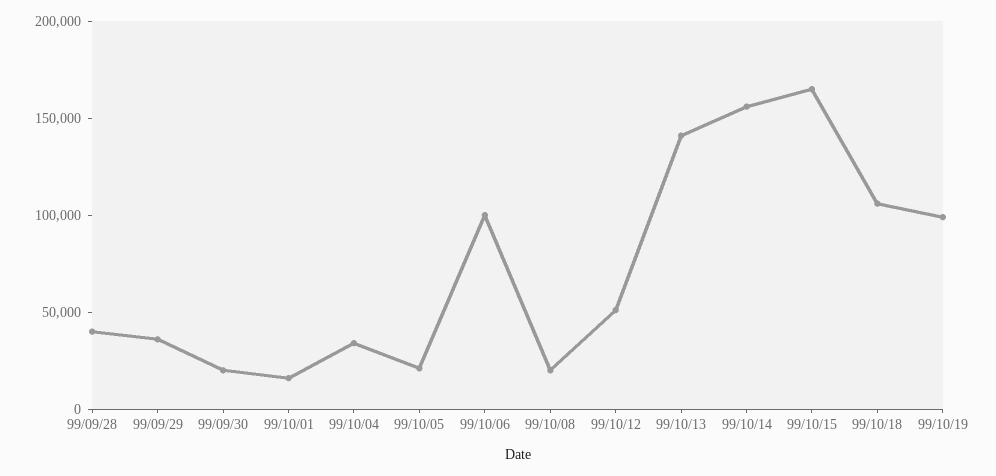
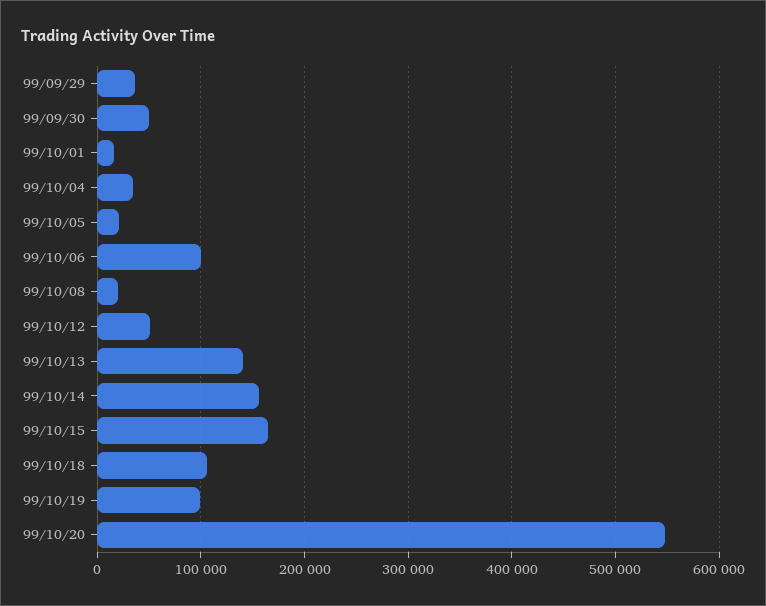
99/09/28: 40000 -> none
99/09/30: 20000 -> 50000
99/10/20: none -> 550000

